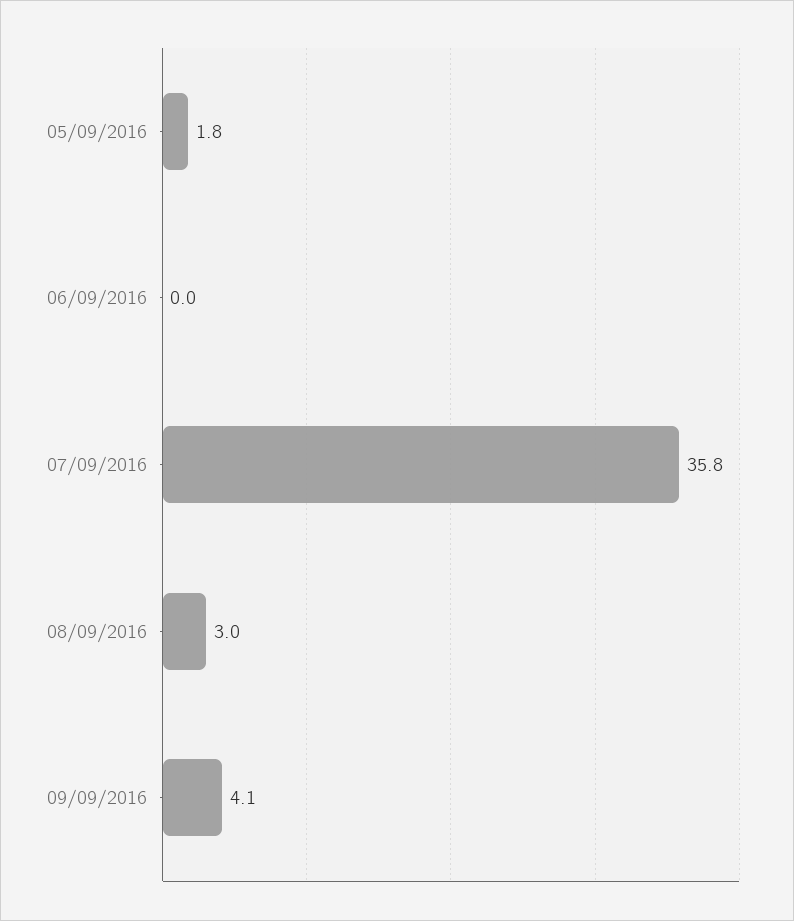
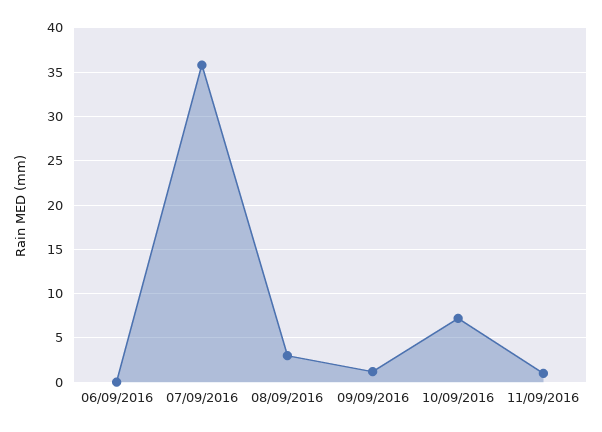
05/09/2016: 1.8 -> none
09/09/2016: 4.1 -> 1
10/09/2016: none -> 7
11/09/2016: none -> 1

